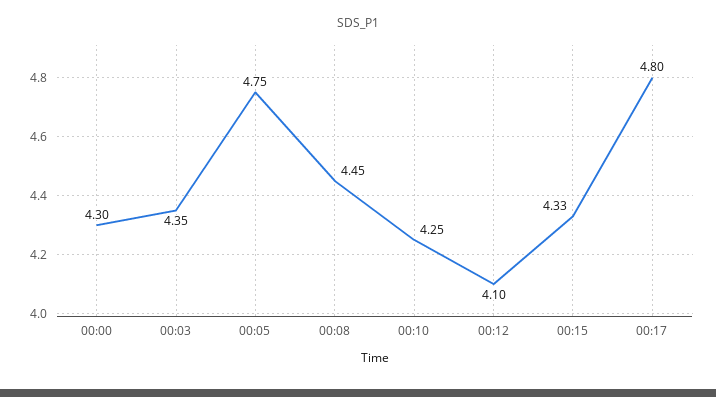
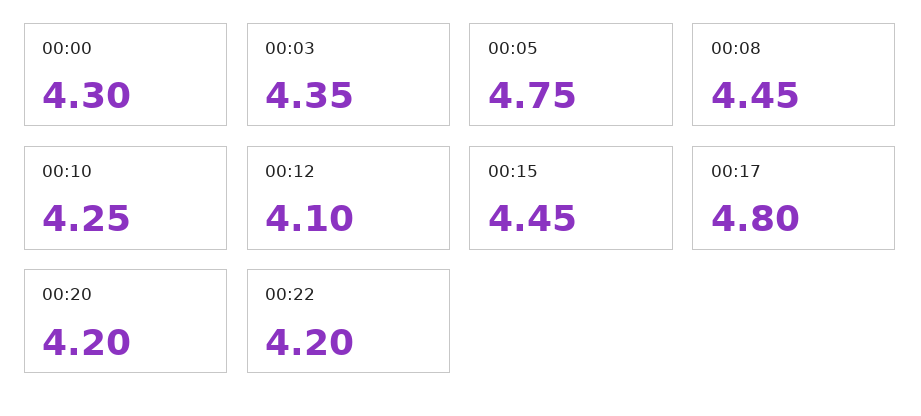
00:15: 4.33 -> 4.45
00:20: none -> 4.2
00:22: none -> 4.2

